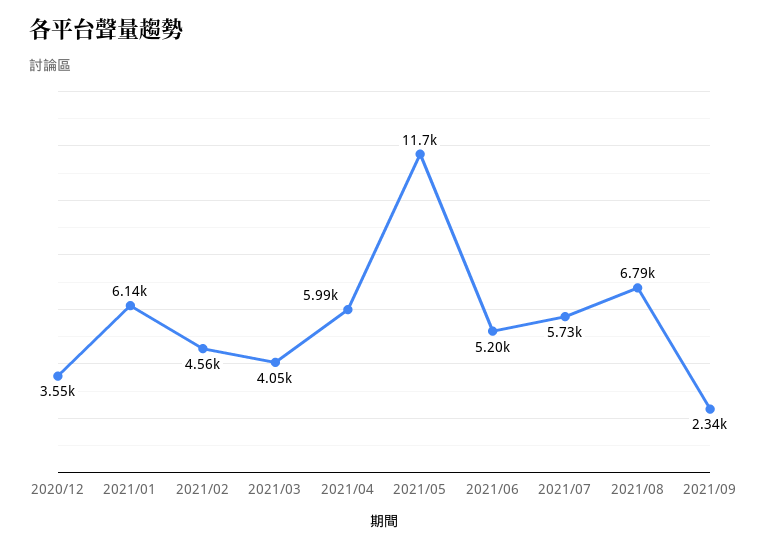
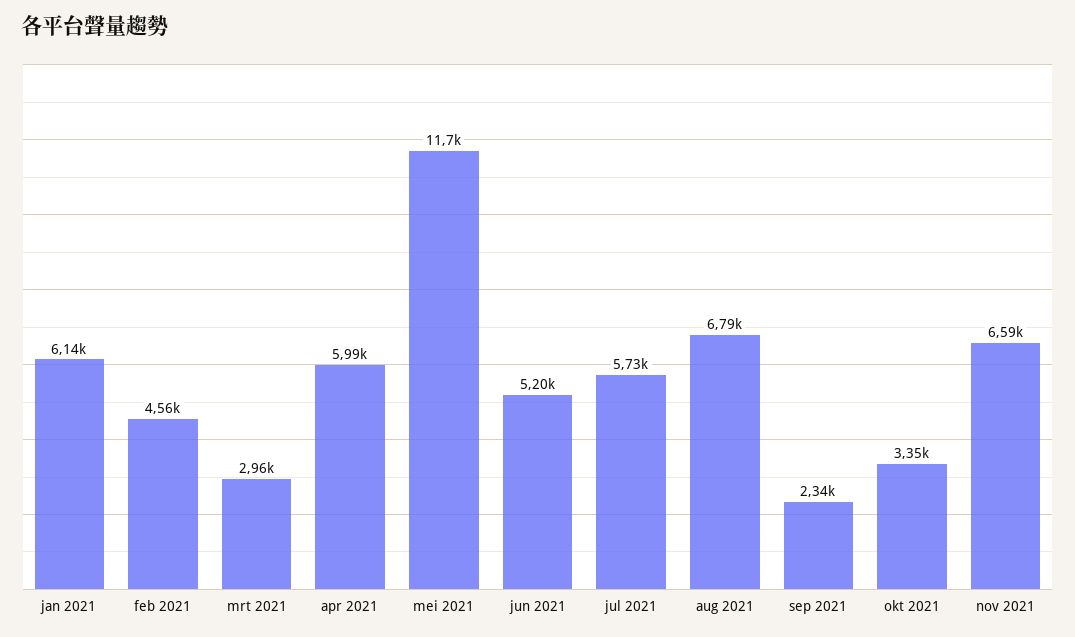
2020/12: 3550 -> none
2021/03: 4050 -> 2960
okt 2021: none -> 3350
nov 2021: none -> 6590

